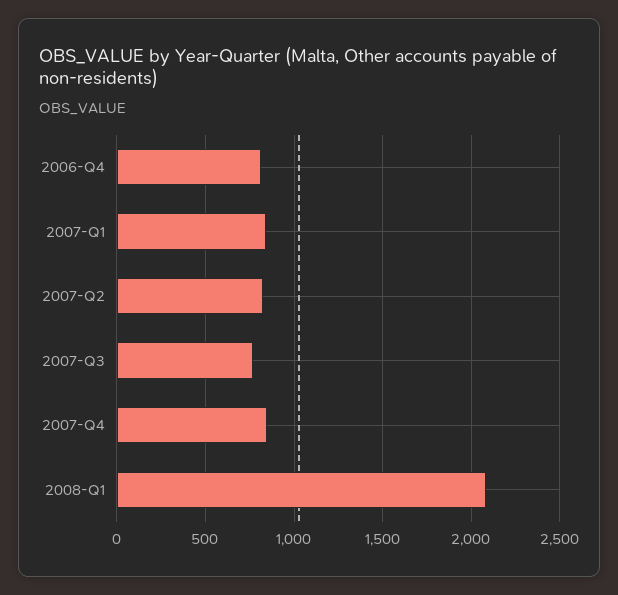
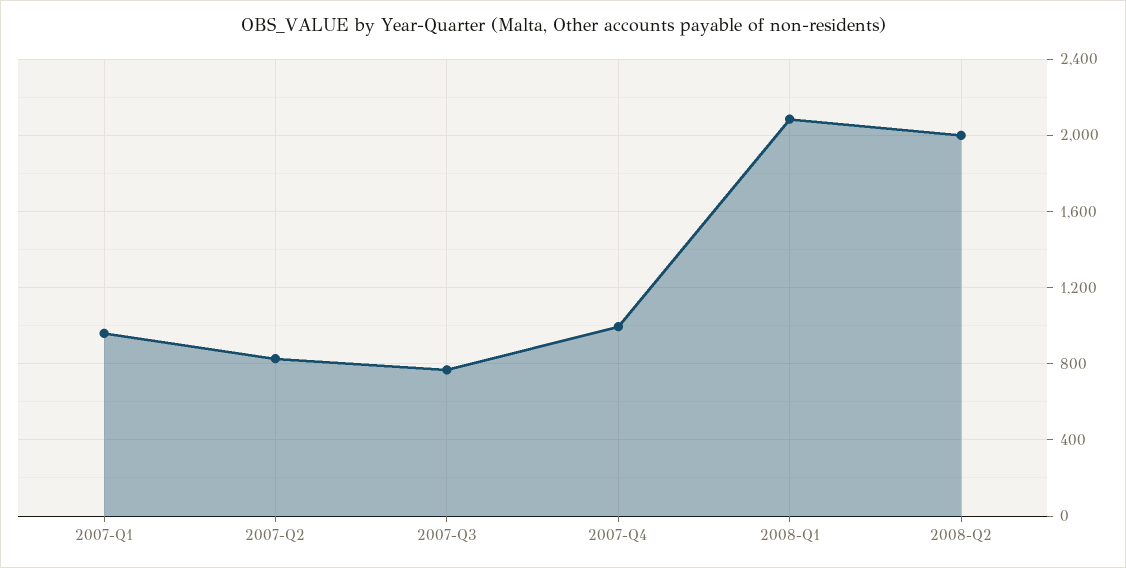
2006-Q4: 800 -> none
2007-Q1: 850 -> 950
2007-Q4: 850 -> 1000
2008-Q2: none -> 2000

